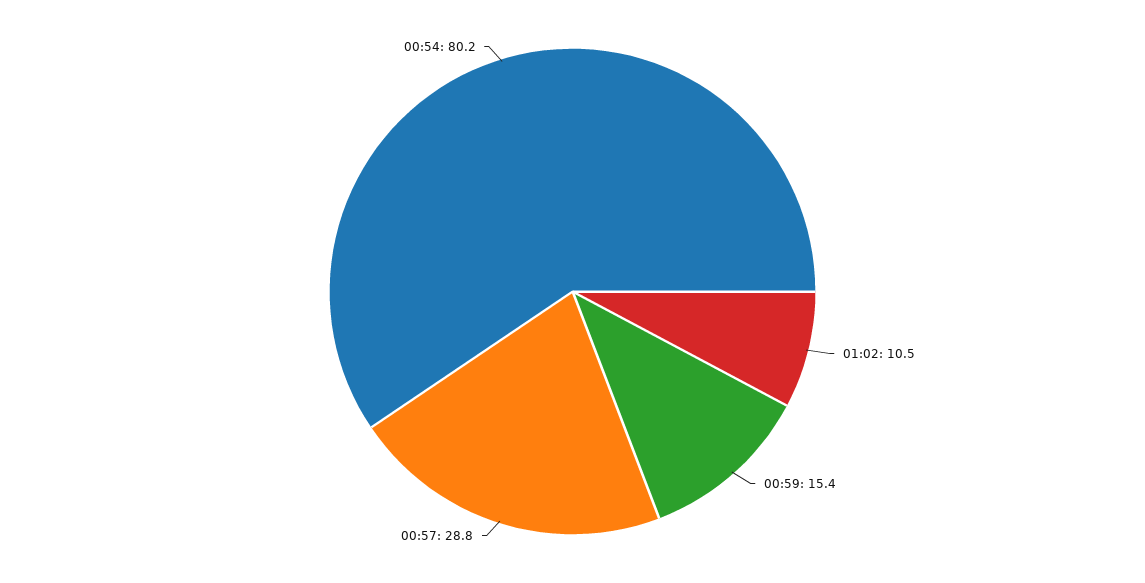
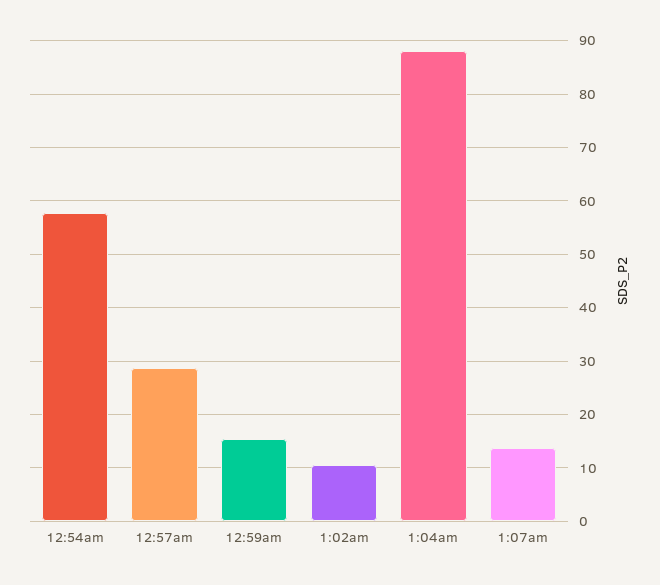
00:54: 80.2 -> 58
1:04am: none -> 88
1:07am: none -> 14

